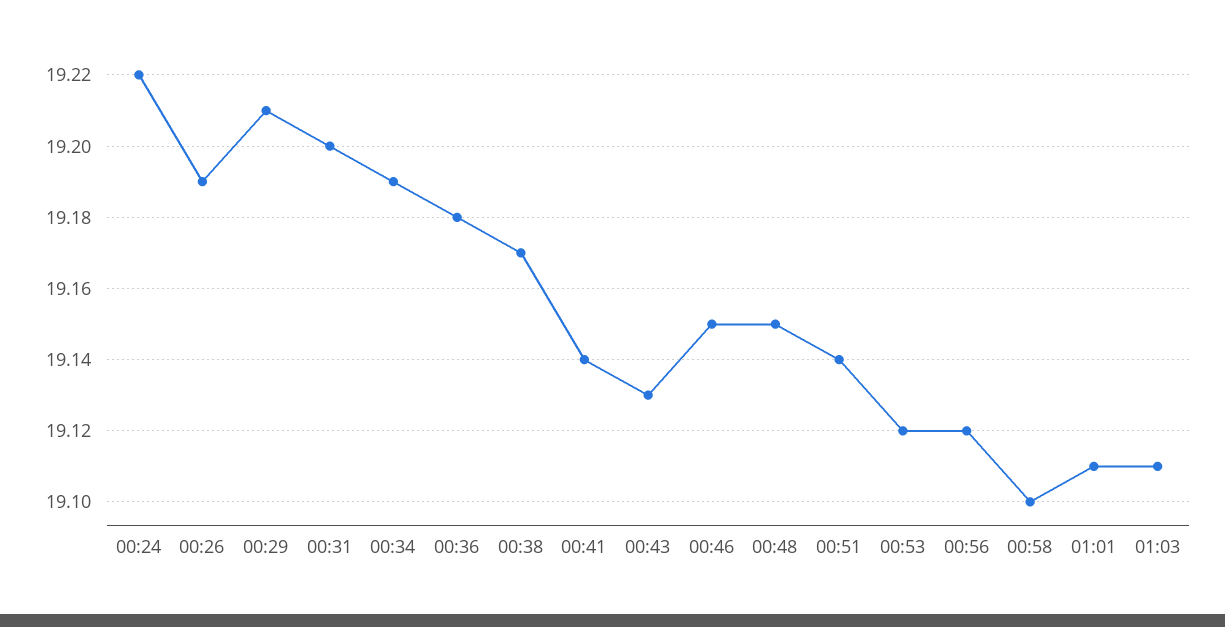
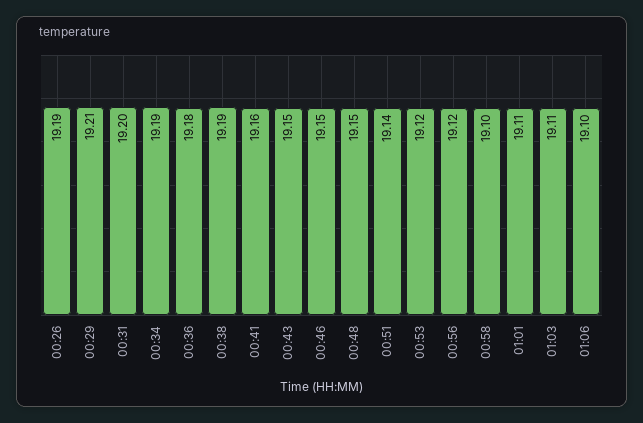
00:24: 19.22 -> none
00:38: 19.17 -> 19.19
00:41: 19.14 -> 19.16
00:43: 19.13 -> 19.15
01:06: none -> 19.1

